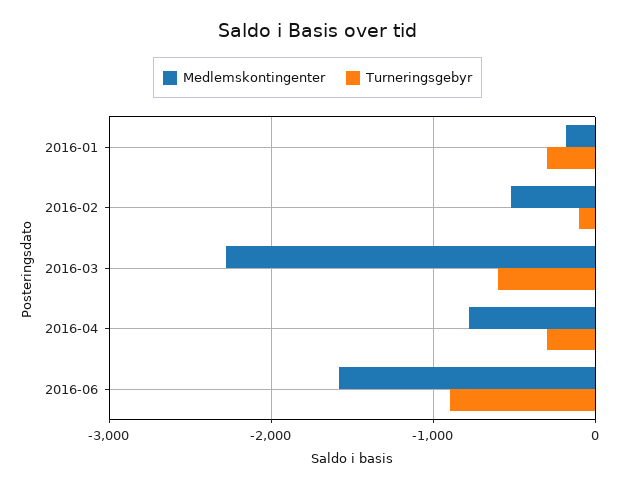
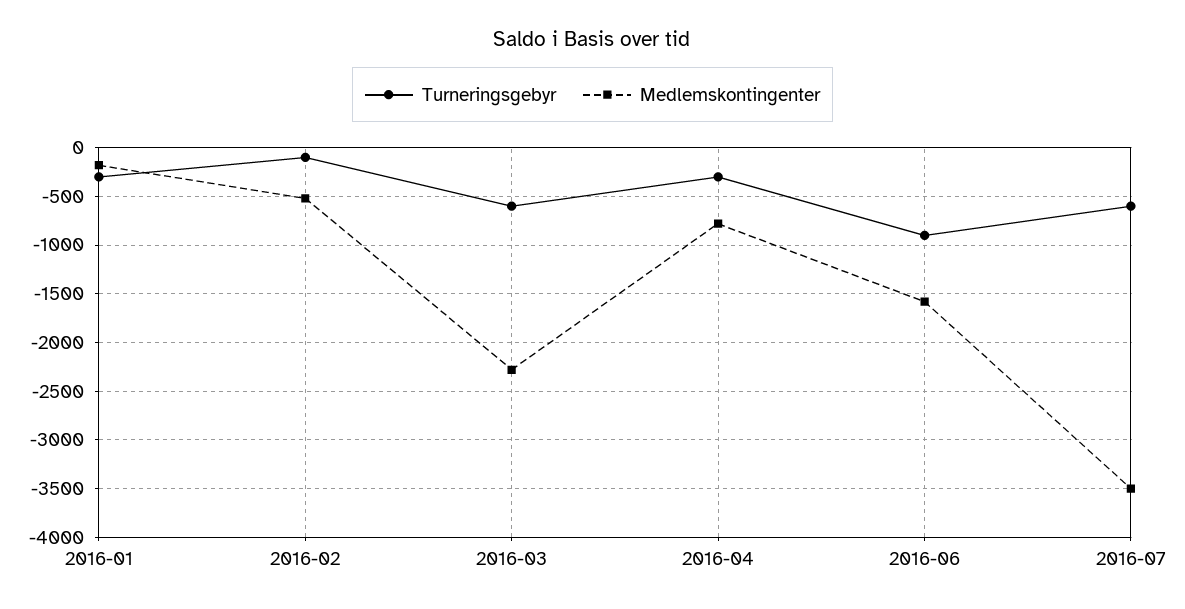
Turneringsgebyr, 2016-07: none -> -600
Medlemskontingenter, 2016-07: none -> -3500

